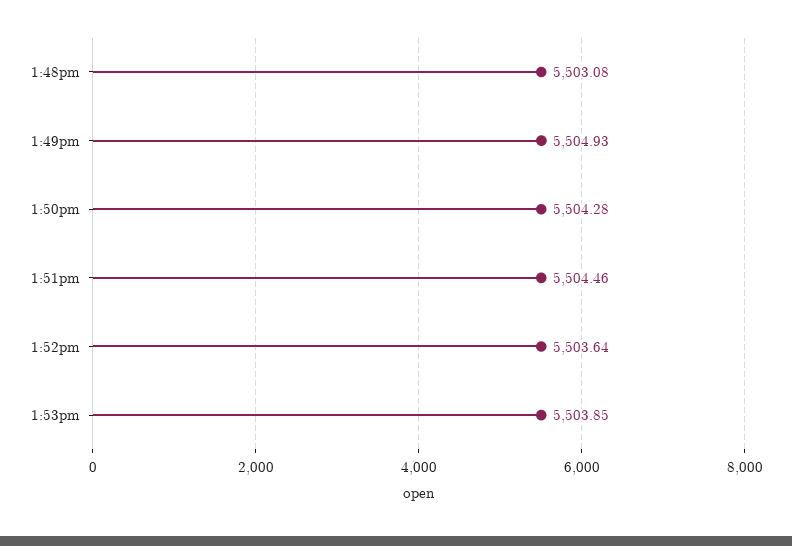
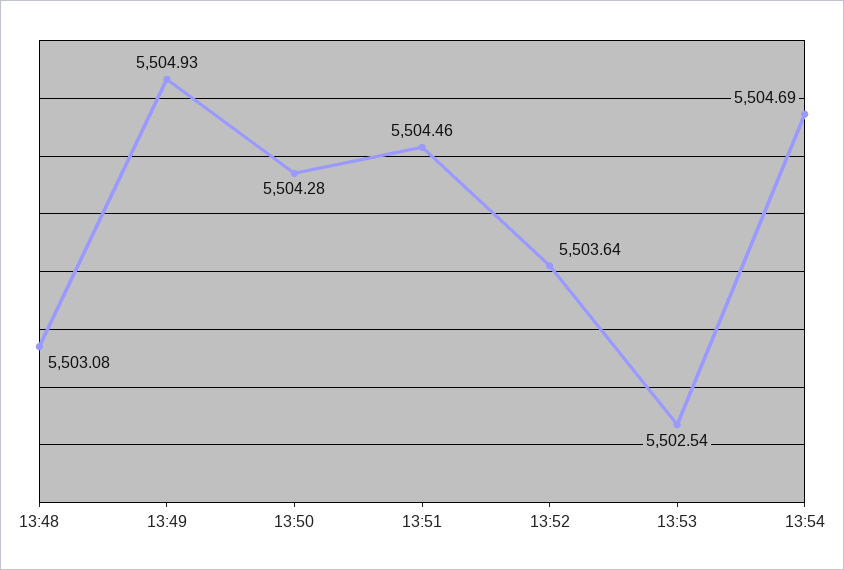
1:53pm: 5503.85 -> 5502.54
13:54: none -> 5504.69

